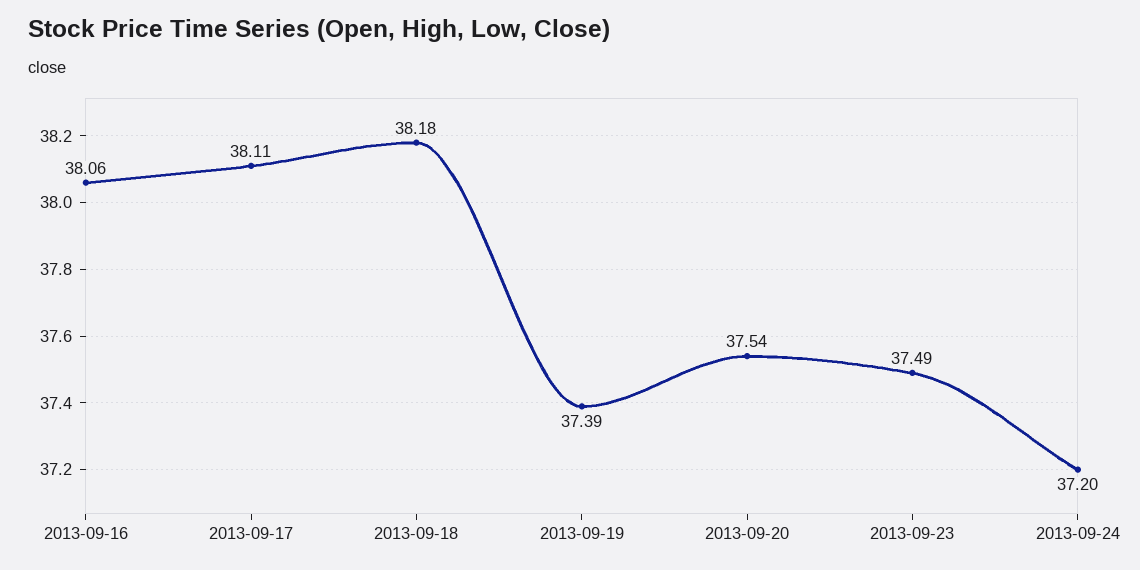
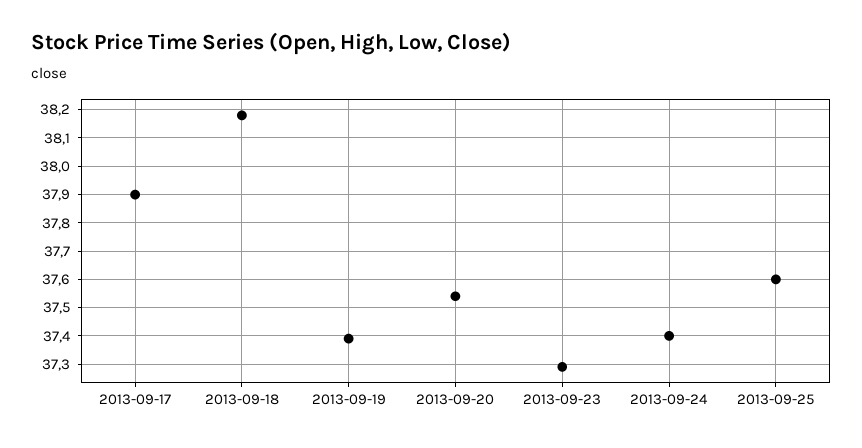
2013-09-16: 38.06 -> none
2013-09-17: 38.11 -> 37.9
2013-09-23: 37.49 -> 37.3
2013-09-24: 37.2 -> 37.4
2013-09-25: none -> 37.6

